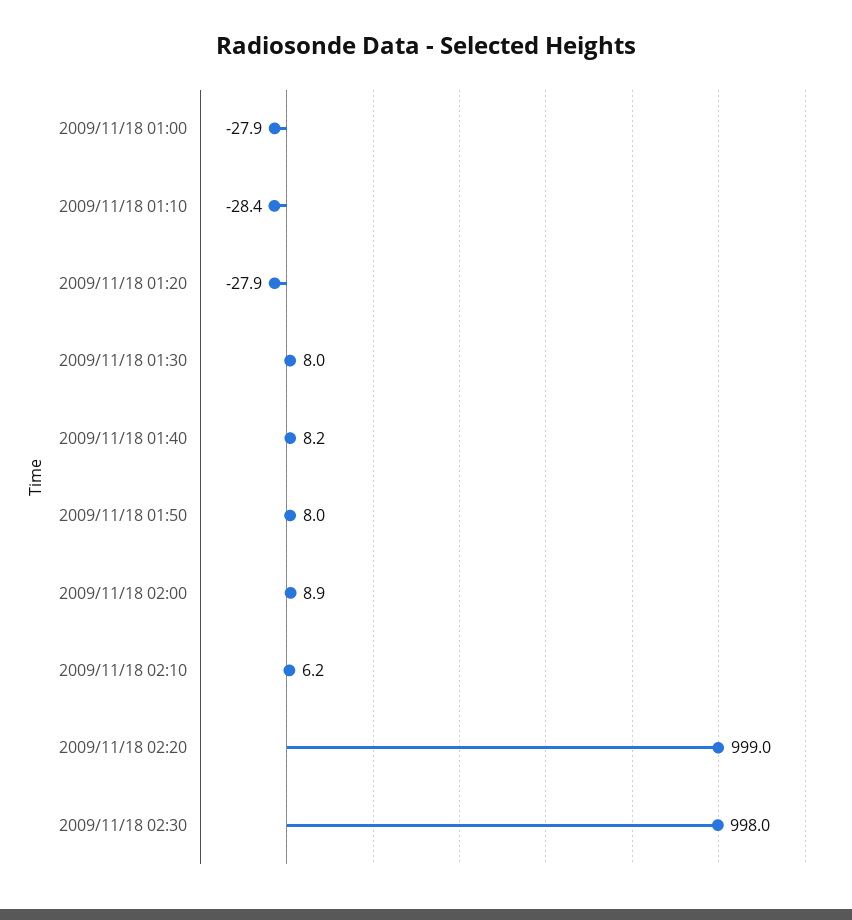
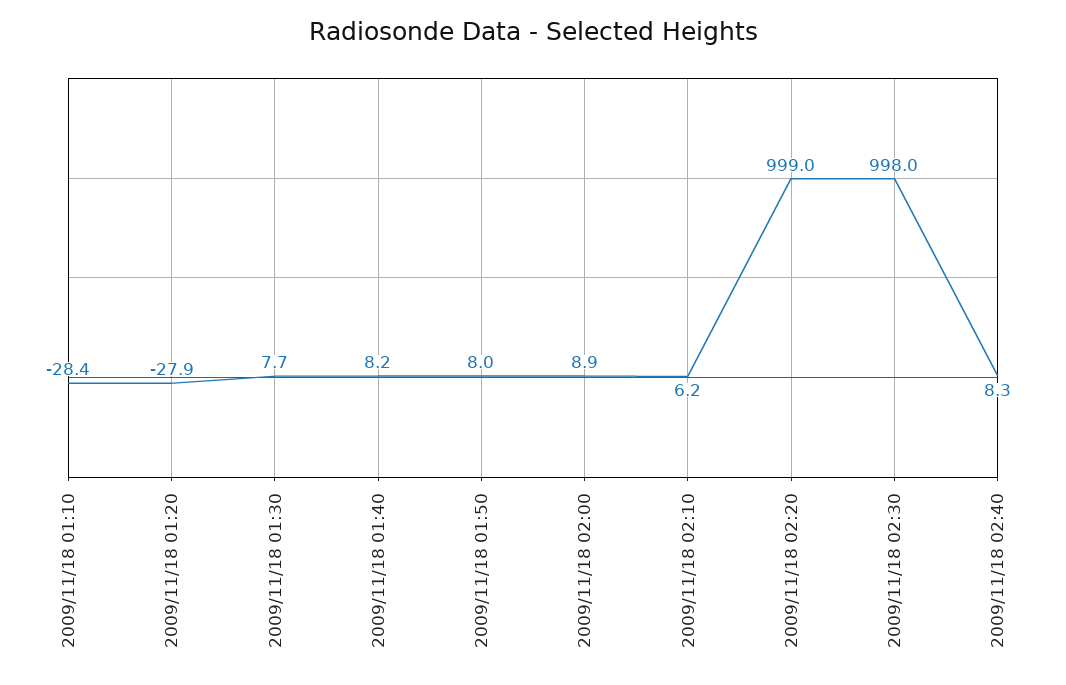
2009/11/18 01:00: -27.9 -> none
2009/11/18 01:30: 8 -> 7.7
2009/11/18 02:40: none -> 8.3

